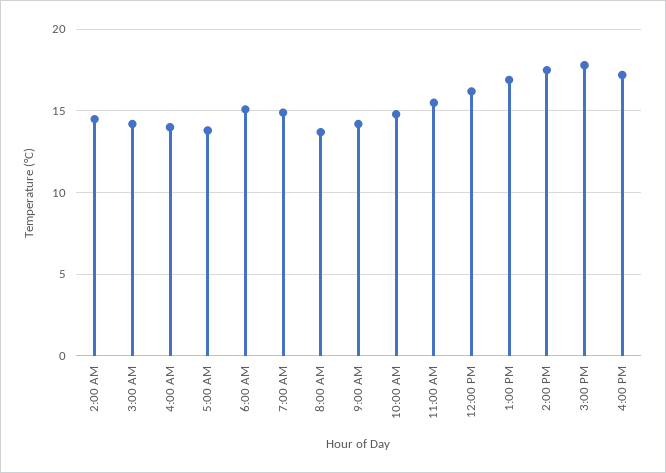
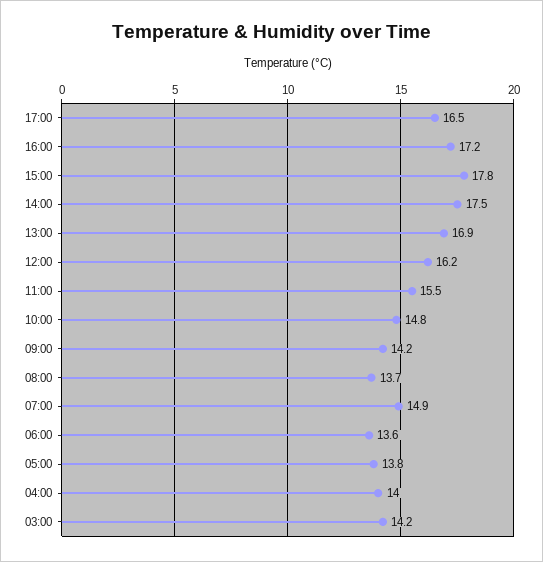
2:00 AM: 14.5 -> none
6:00 AM: 15 -> 13.6
17:00: none -> 16.5

